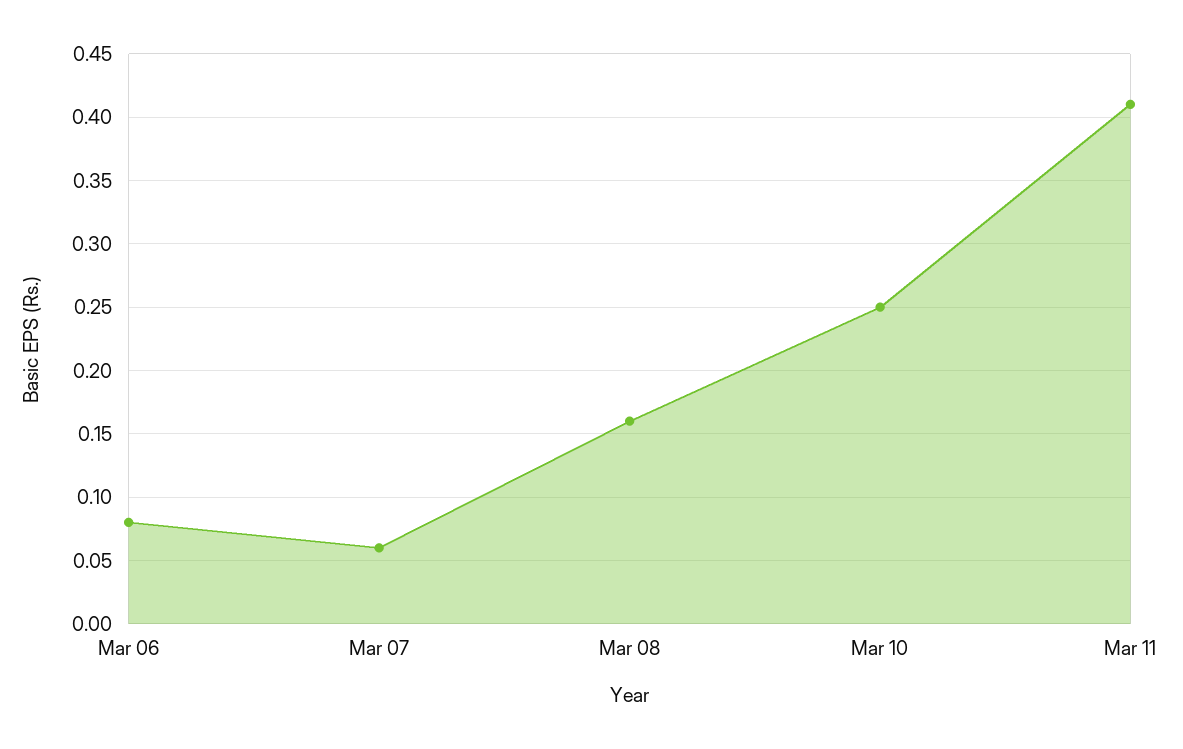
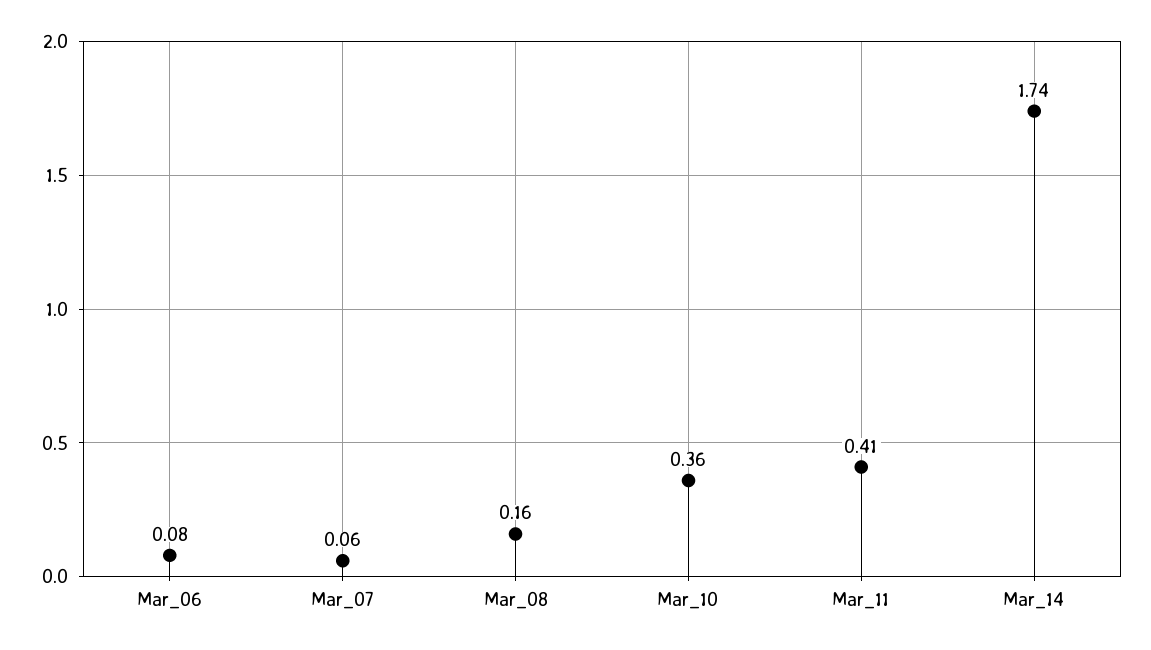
Mar 10: 0.25 -> 0.36
Mar_14: none -> 1.74

